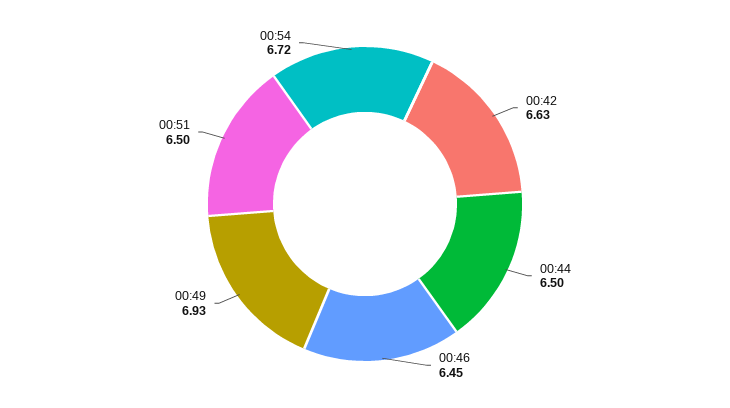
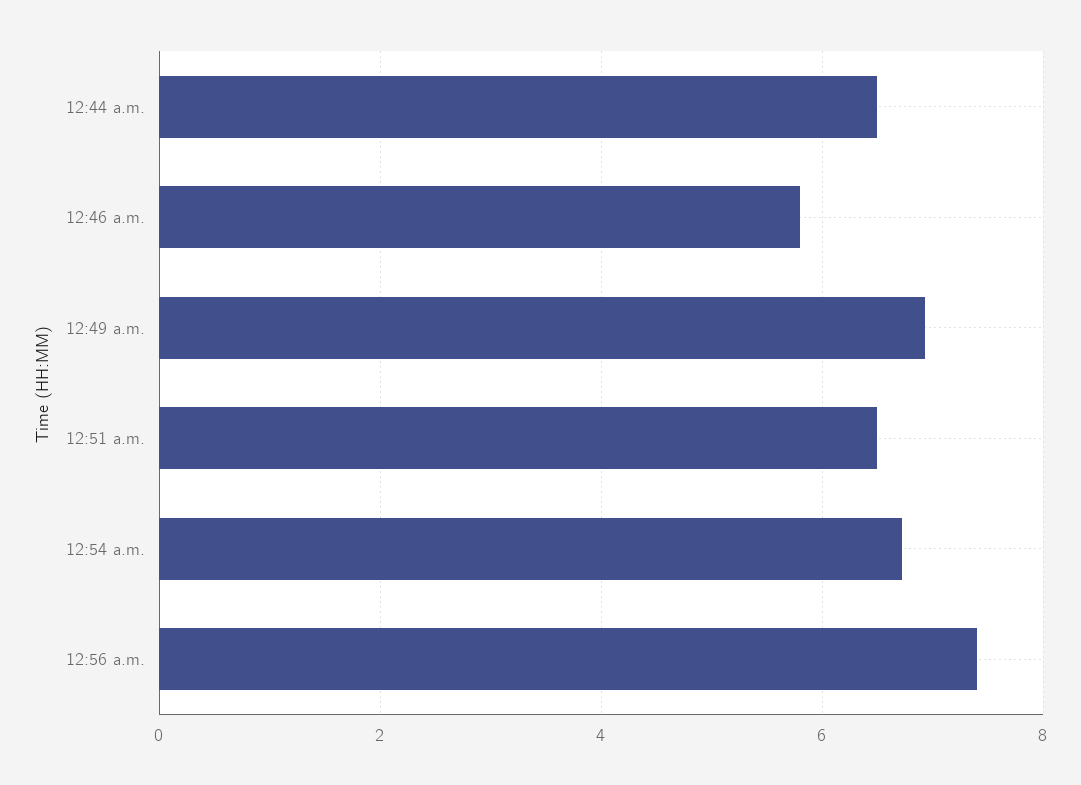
00:42: 6.63 -> none
00:46: 6.45 -> 5.8
12:56 a.m.: none -> 7.4

